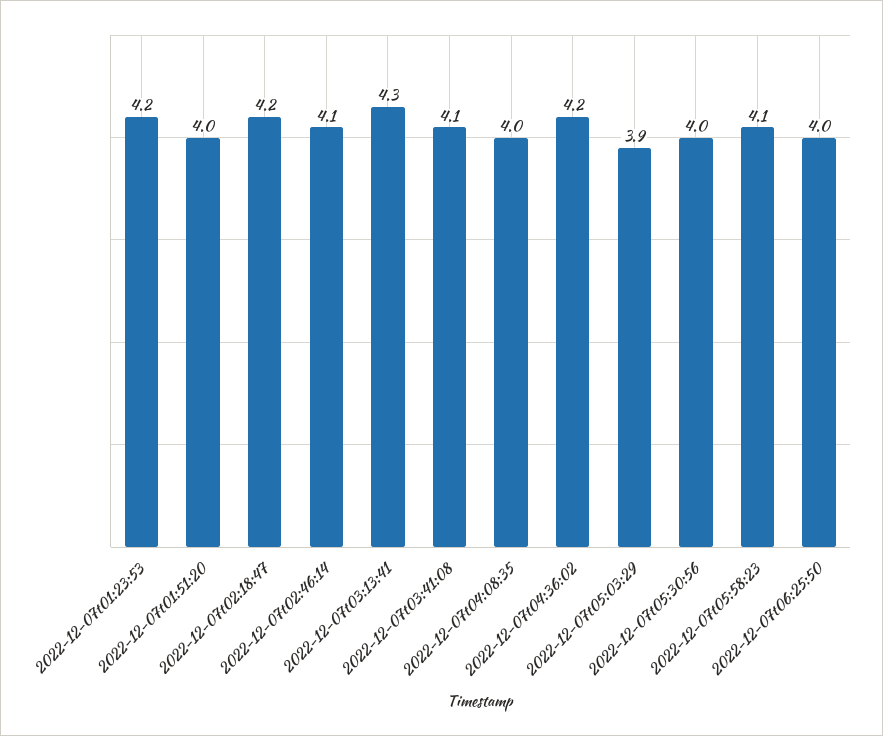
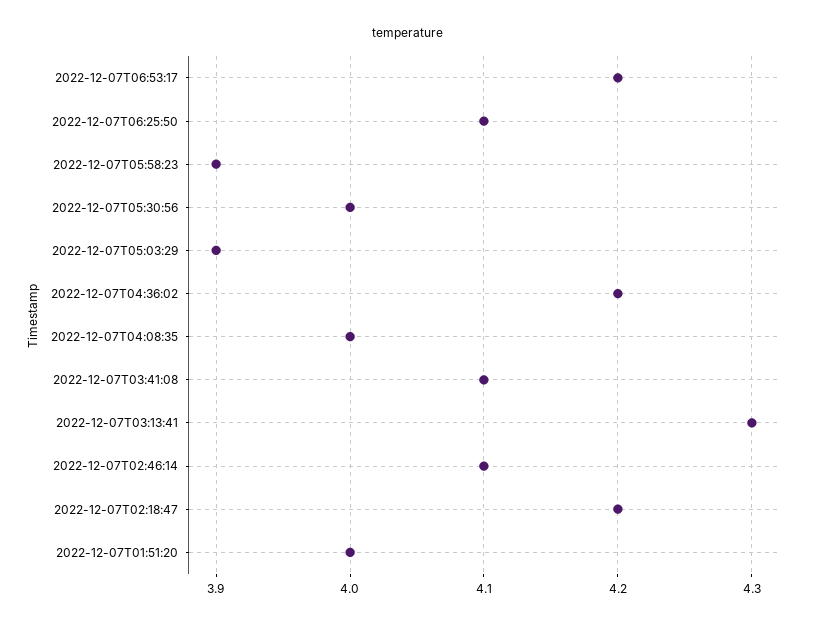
2022-12-07t01:23:53: 4.2 -> none
2022-12-07t05:58:23: 4.1 -> 3.9
2022-12-07t06:25:50: 4 -> 4.1
2022-12-07T06:53:17: none -> 4.2

